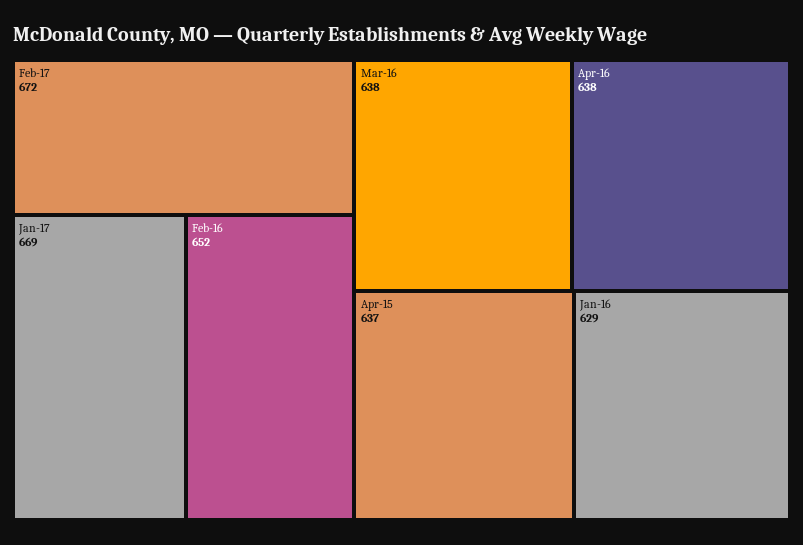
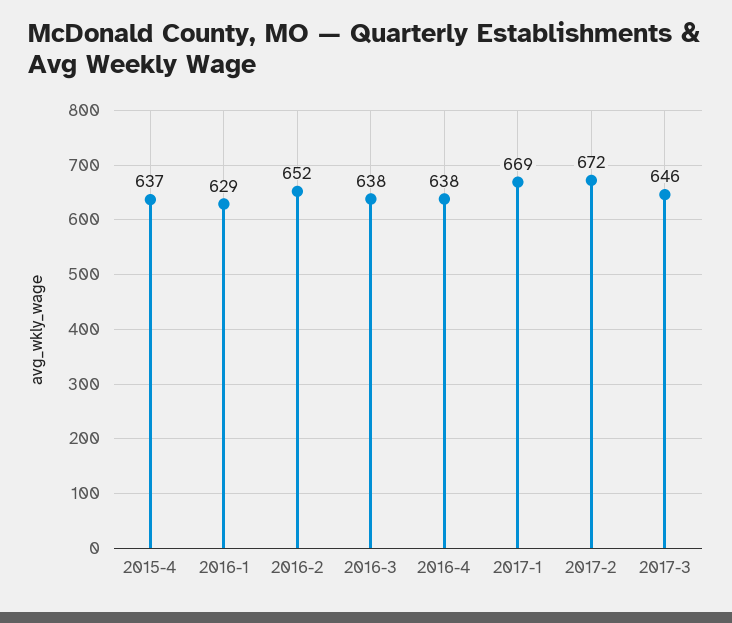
2017-3: none -> 646

